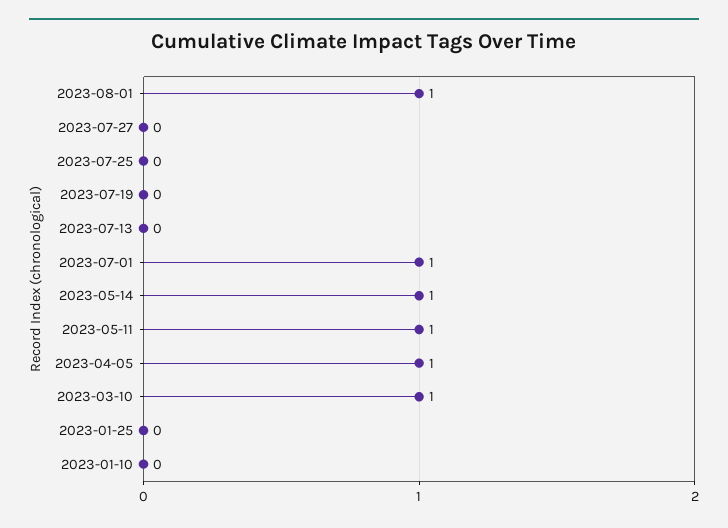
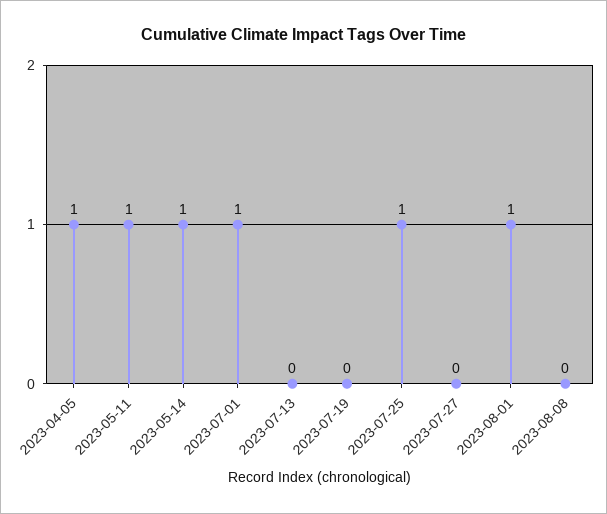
2023-07-25: 0 -> 1
2023-03-10: 1 -> none
2023-01-25: 0 -> none
2023-01-10: 0 -> none
2023-08-08: none -> 0

